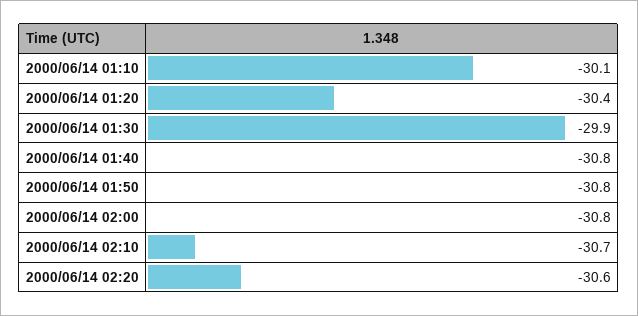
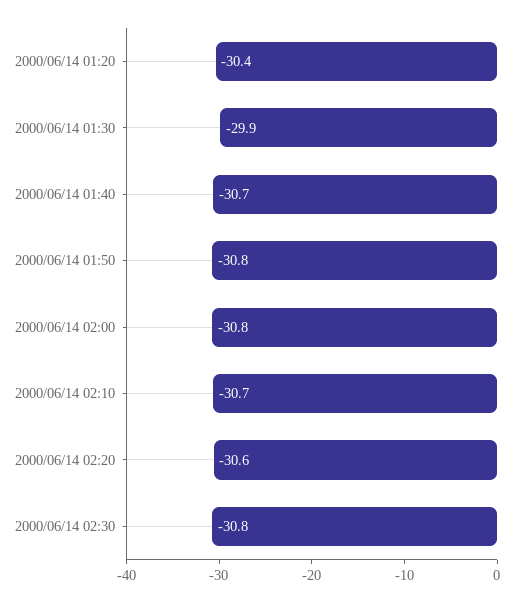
2000/06/14 01:10: -30.1 -> none
2000/06/14 01:40: -30.8 -> -30.7
2000/06/14 02:30: none -> -30.8

